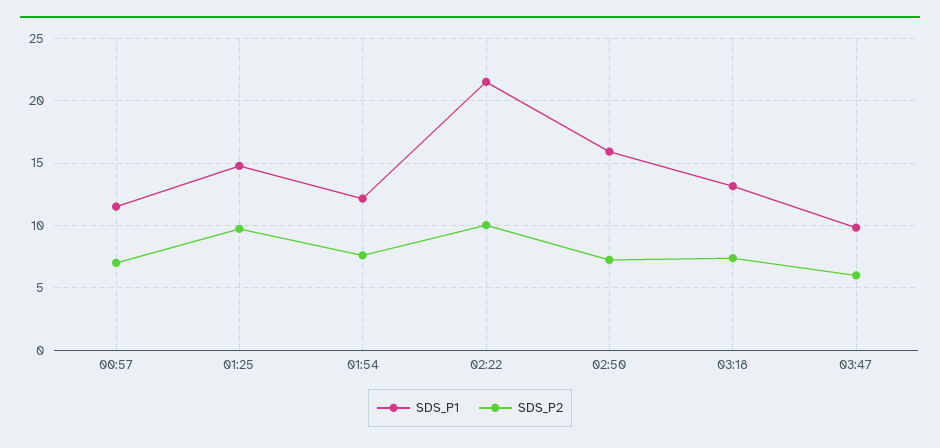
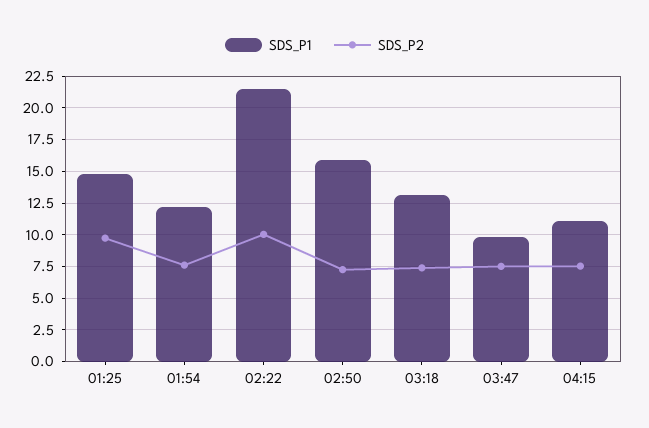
SDS_P1, 00:57: 11.5 -> none
SDS_P2, 00:57: 7 -> none
SDS_P2, 03:47: 6 -> 7.5
SDS_P1, 04:15: none -> 11
SDS_P2, 04:15: none -> 7.5

